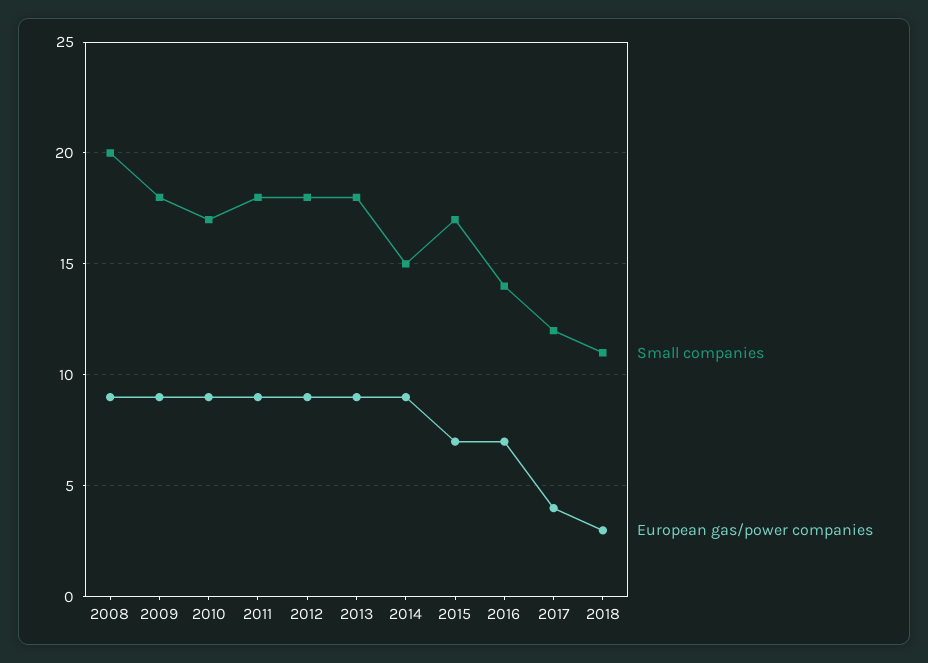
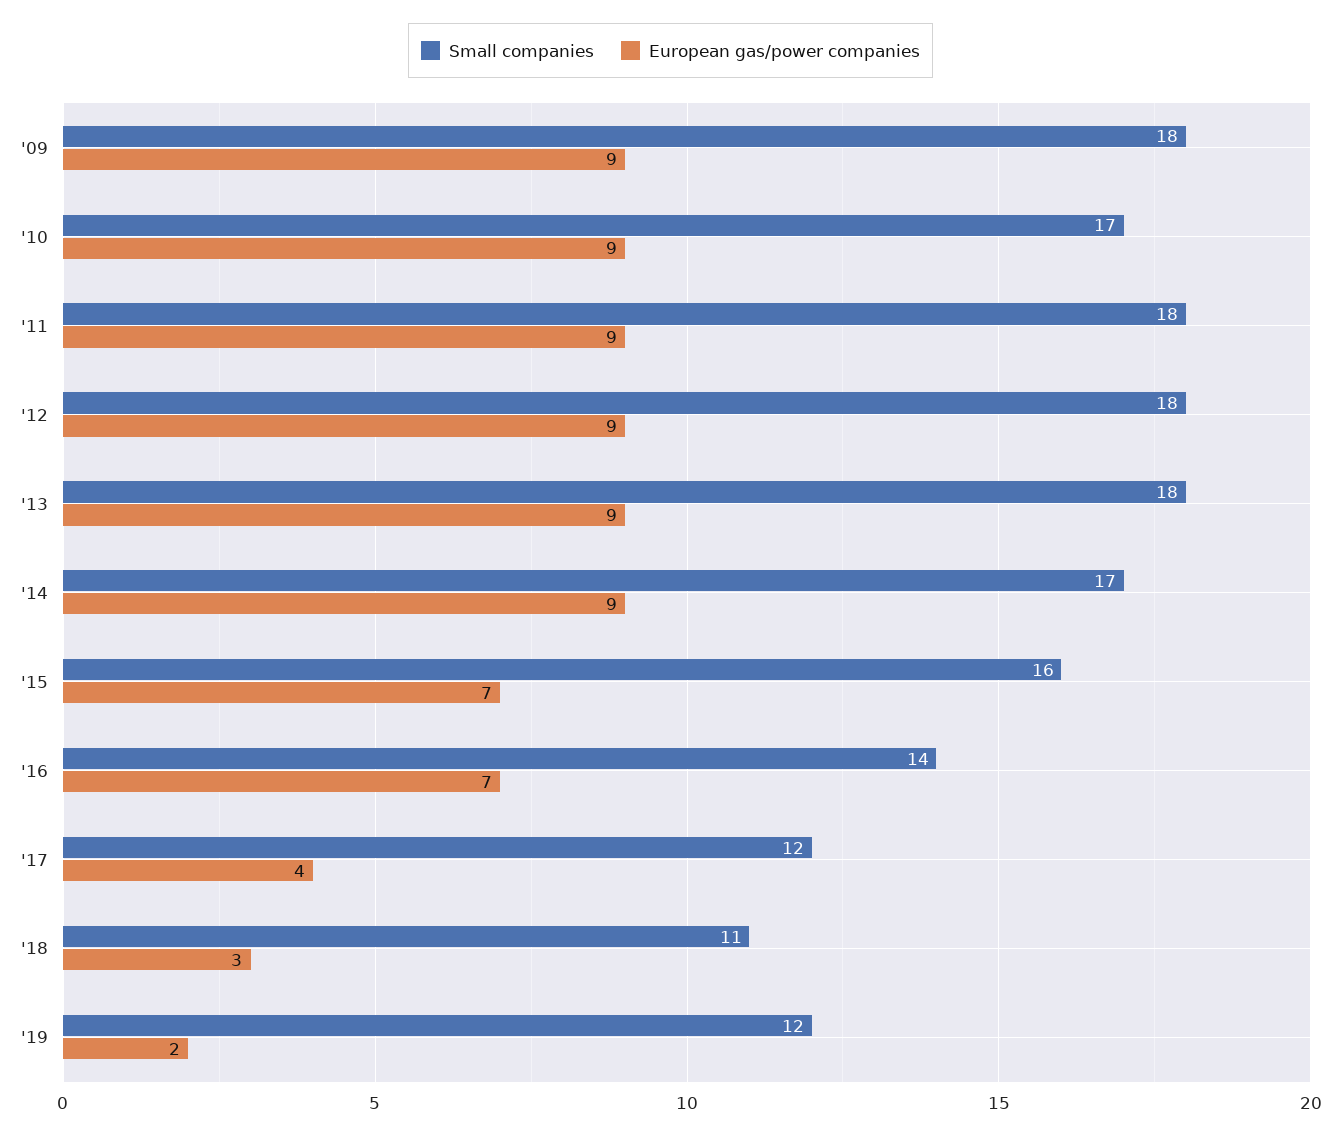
Small companies, 2008: 20 -> none
European gas/power companies, 2008: 9 -> none
Small companies, 2014: 15 -> 17
Small companies, 2015: 17 -> 16
Small companies, '19: none -> 12
European gas/power companies, '19: none -> 2

